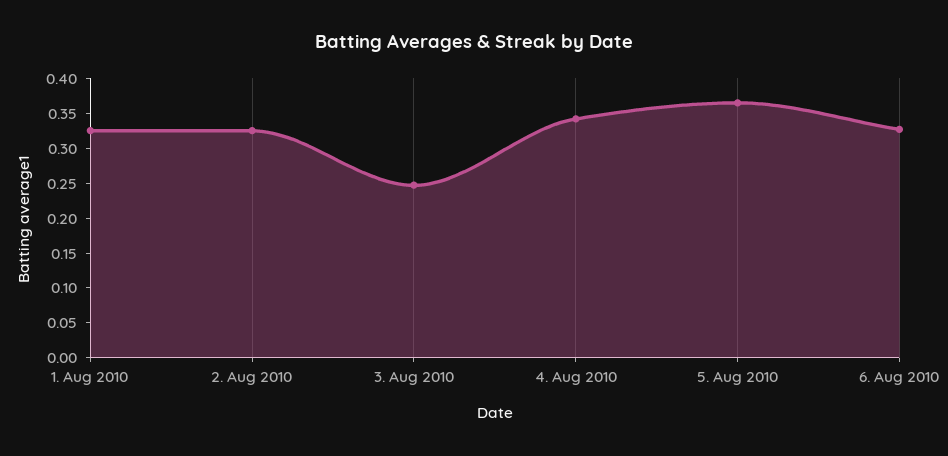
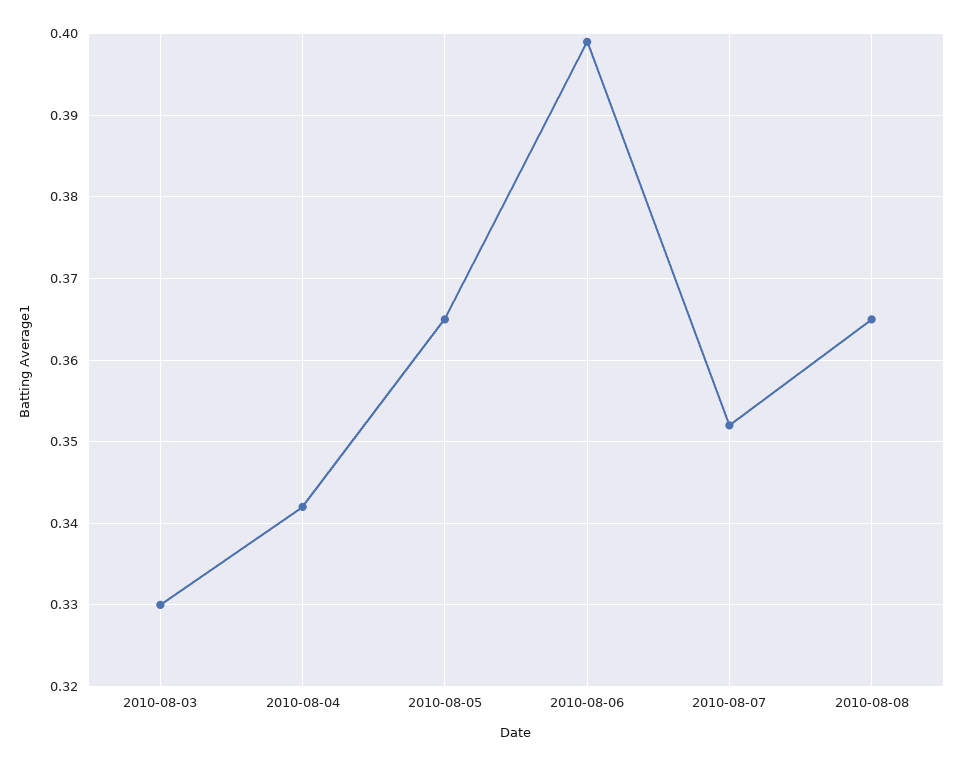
1. Aug 2010: 0.325 -> none
2. Aug 2010: 0.325 -> none
3. Aug 2010: 0.25 -> 0.33
6. Aug 2010: 0.325 -> 0.399
2010-08-07: none -> 0.352
2010-08-08: none -> 0.365

